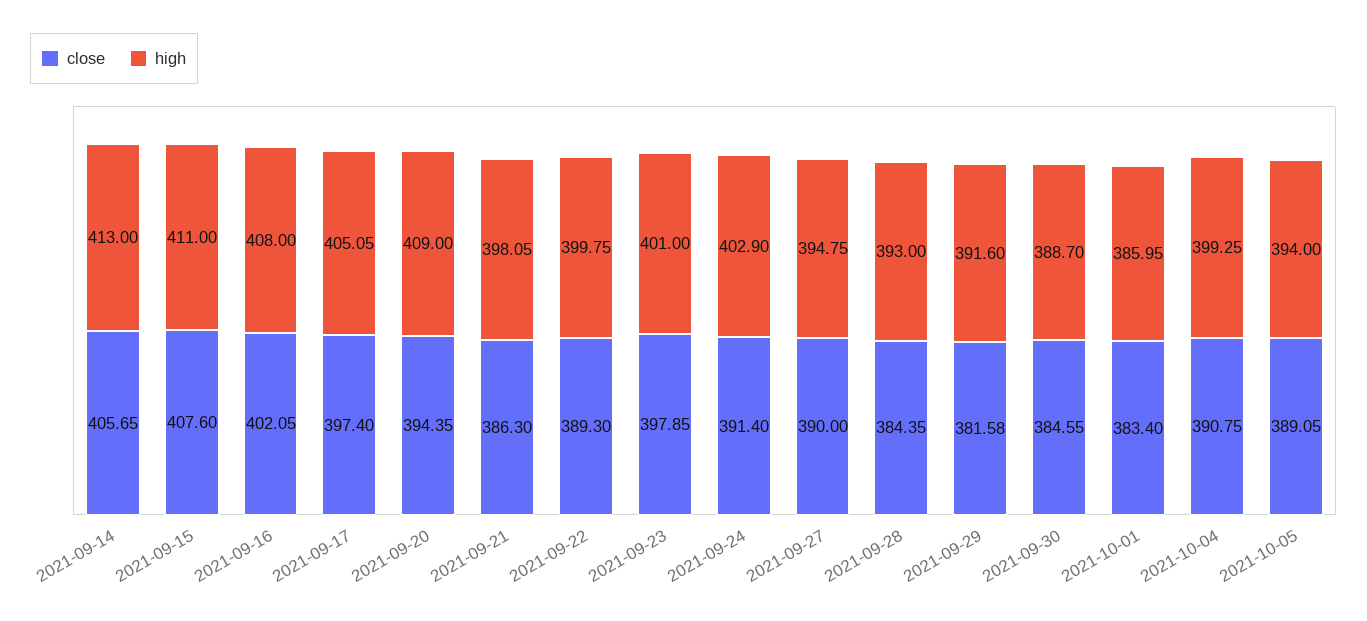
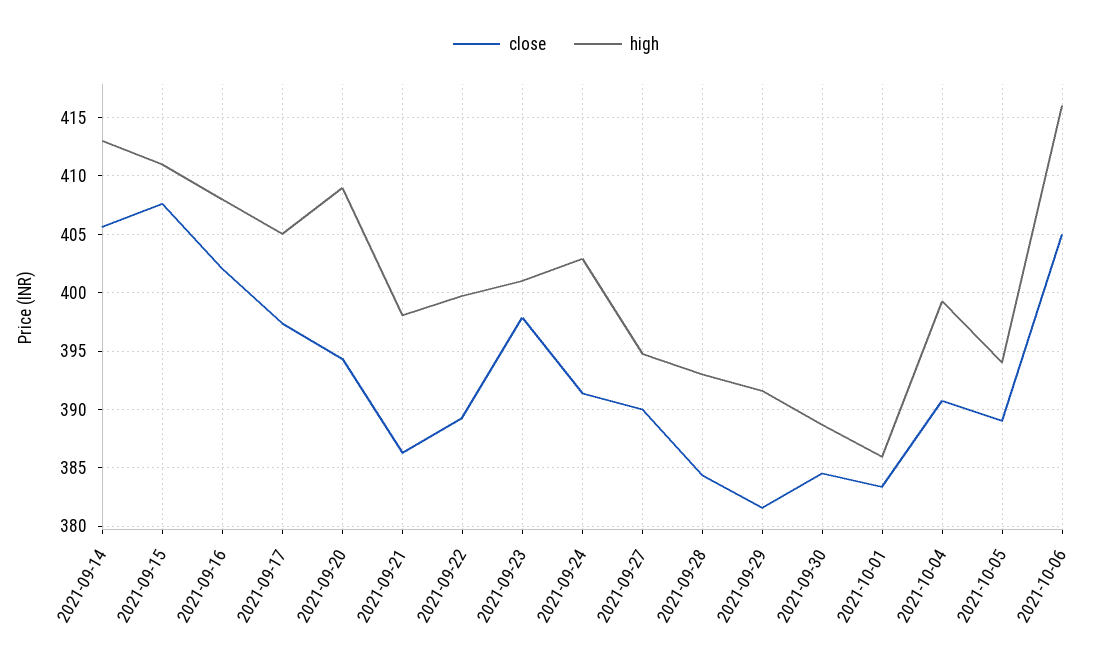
close, 2021-10-06: none -> 405
high, 2021-10-06: none -> 416

